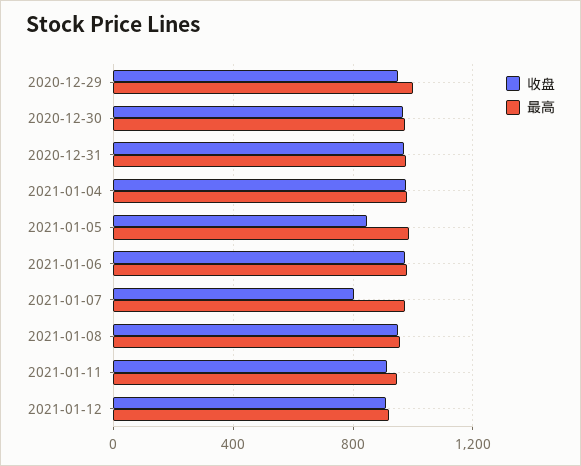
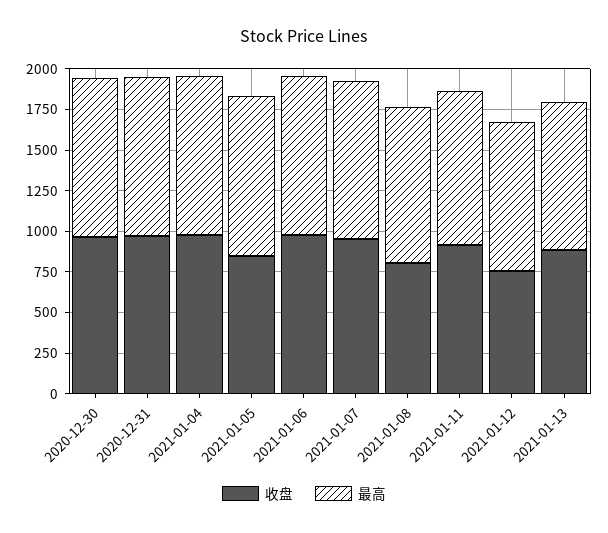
收盘, 2020-12-29: 950 -> none
最高, 2020-12-29: 1000 -> none
收盘, 2021-01-07: 800 -> 950
收盘, 2021-01-08: 950 -> 800
收盘, 2021-01-12: 900 -> 750
收盘, 2021-01-13: none -> 900
最高, 2021-01-13: none -> 900

